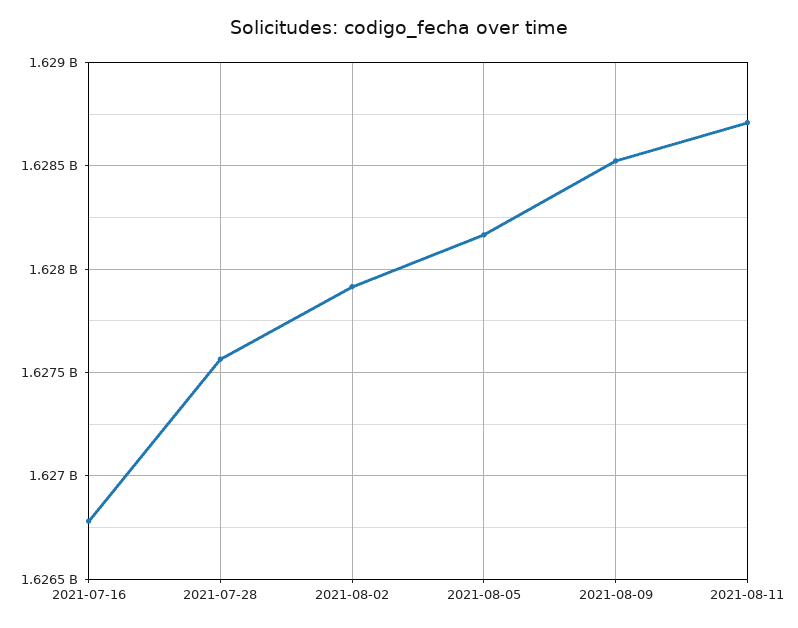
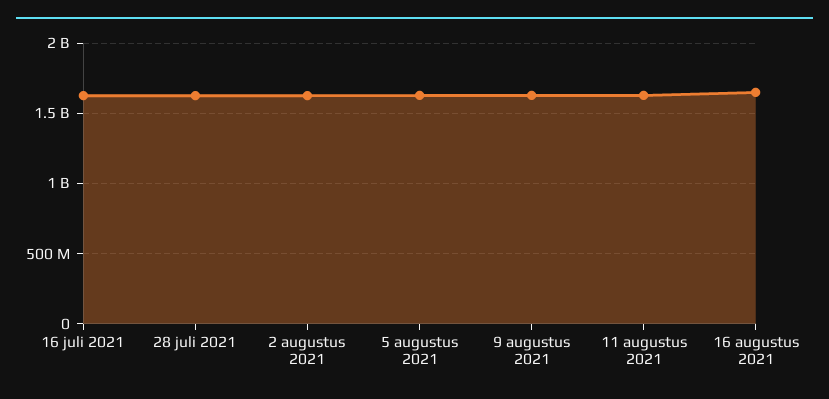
16 augustus 2021: none -> 1650000000

